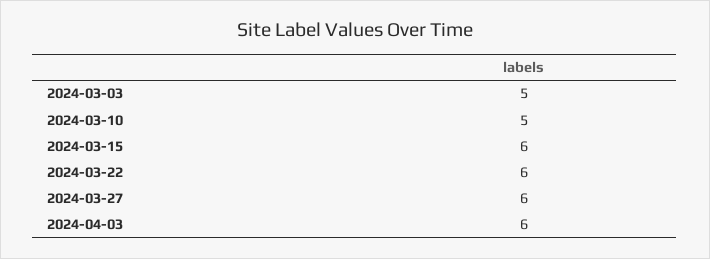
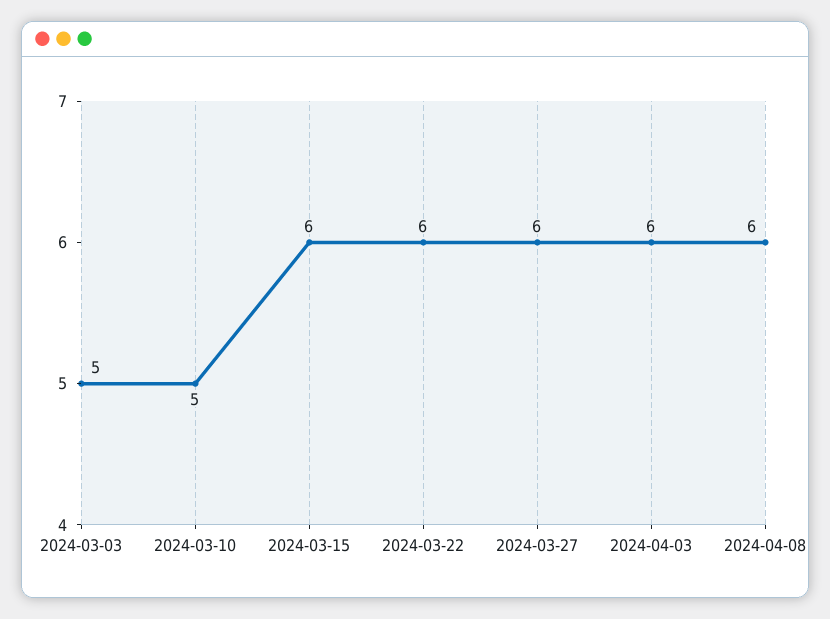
2024-04-08: none -> 6

